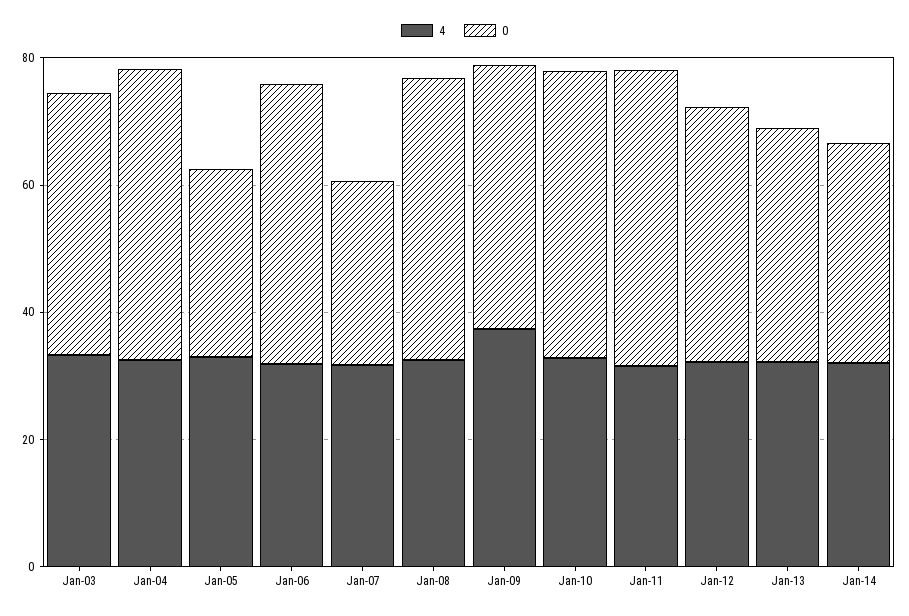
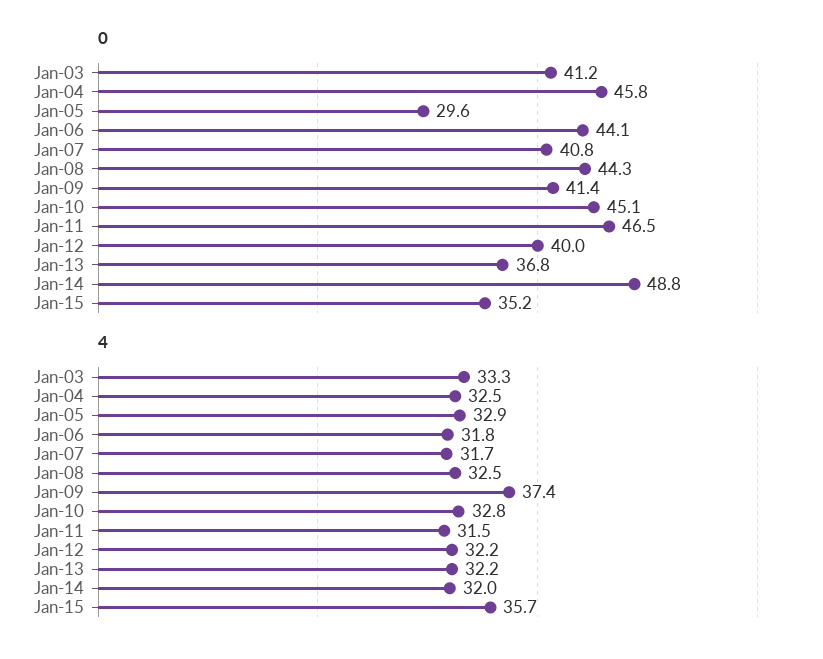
0, Jan-07: 30 -> 40.8
0, Jan-14: 35 -> 48.8
0, Jan-15: none -> 35.2
4, Jan-15: none -> 35.7

